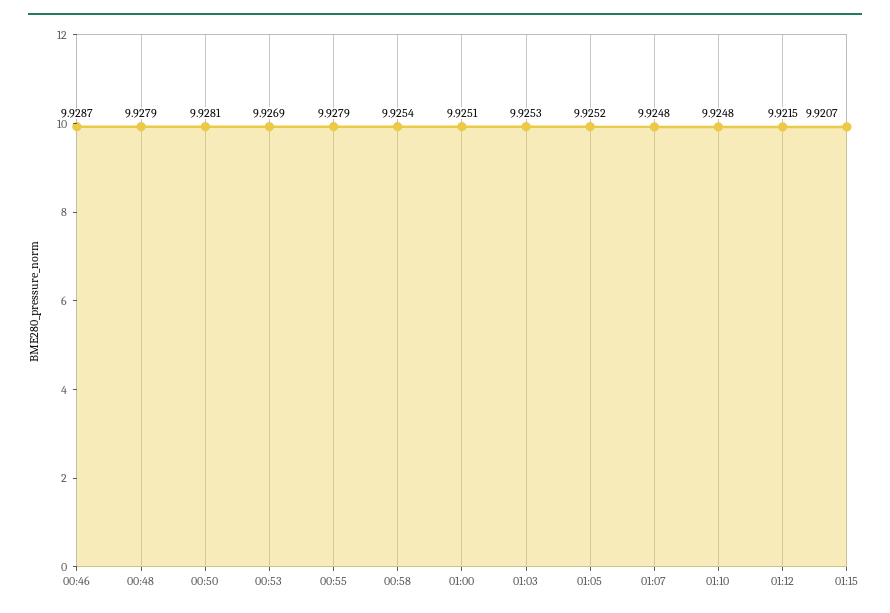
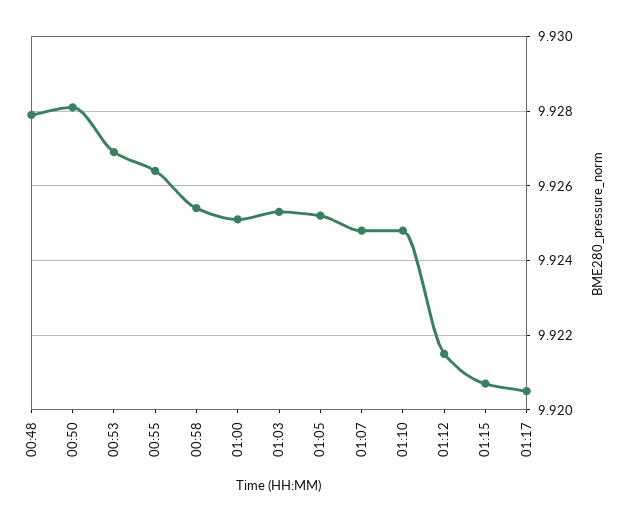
00:46: 9.9287 -> none
00:55: 9.9279 -> 9.9265
01:17: none -> 9.9205

